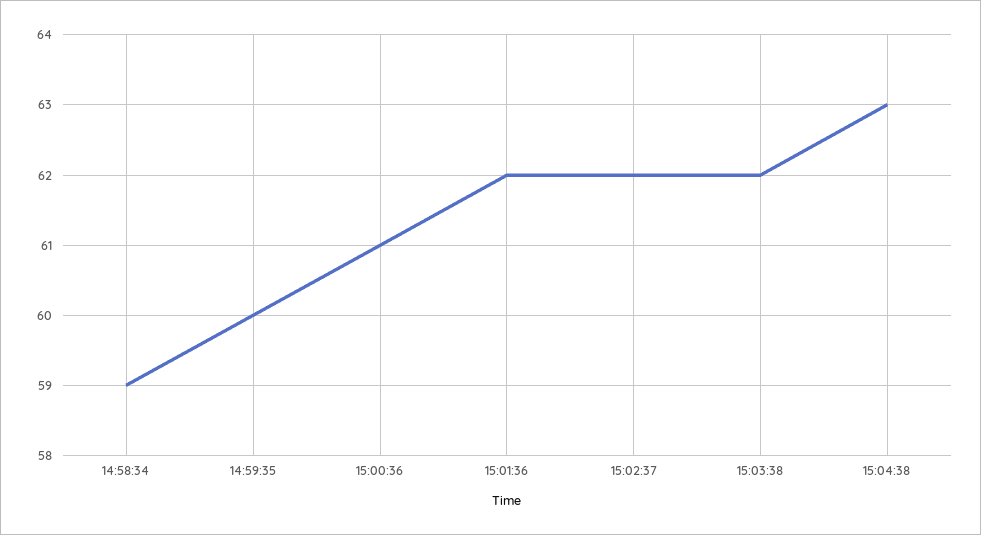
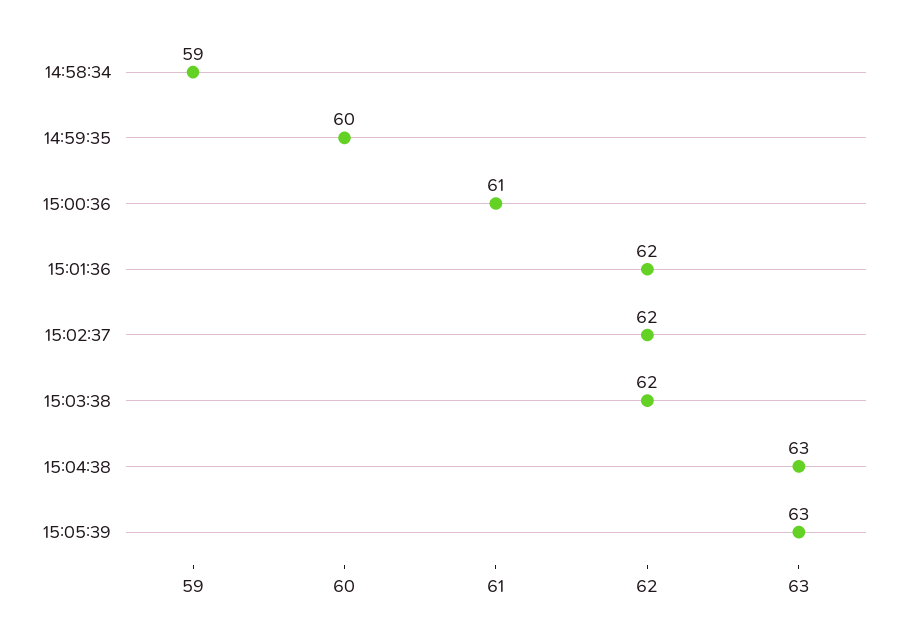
15:05:39: none -> 63

